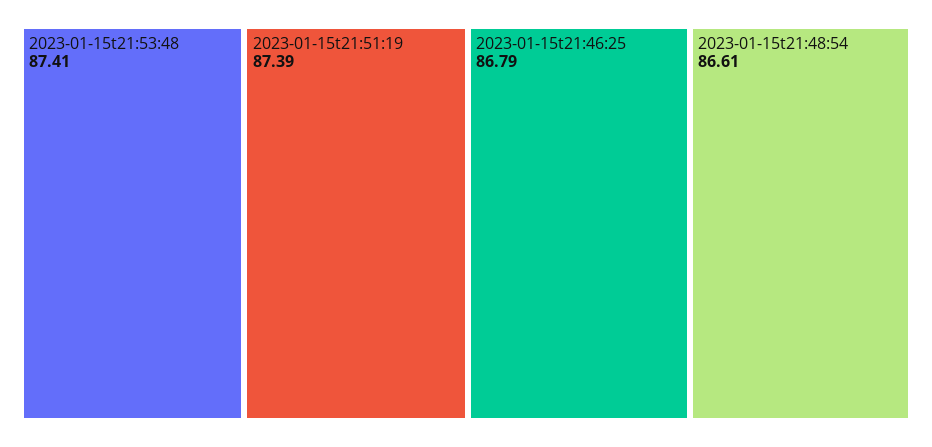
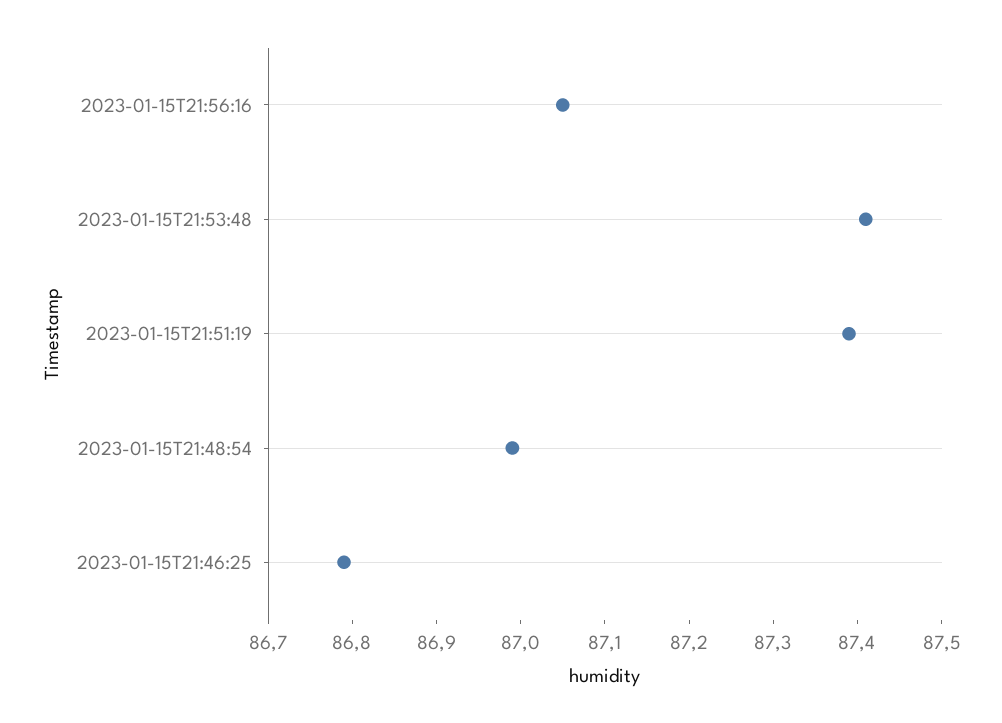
2023-01-15t21:48:54: 86.61 -> 86.99
2023-01-15T21:56:16: none -> 87.05

